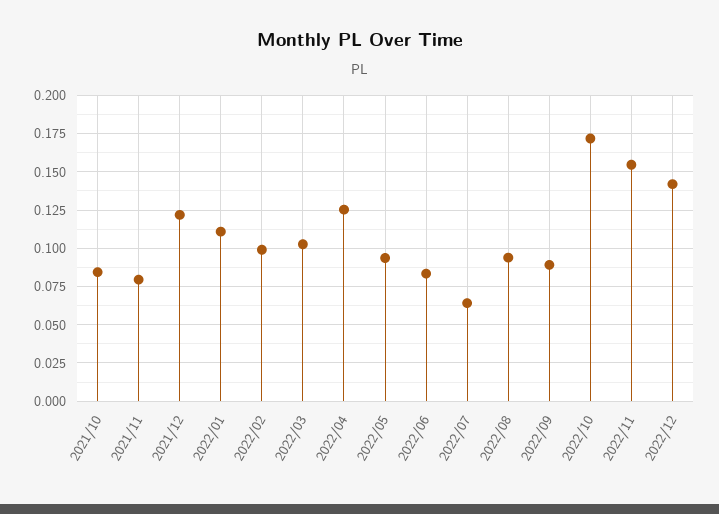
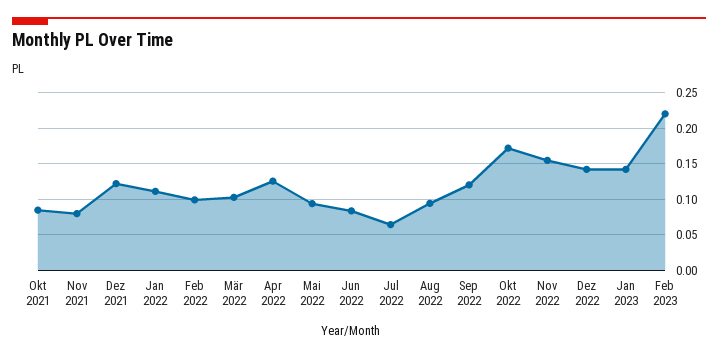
2022/09: 0.09 -> 0.12
Jan 2023: none -> 0.14
Feb 2023: none -> 0.22

